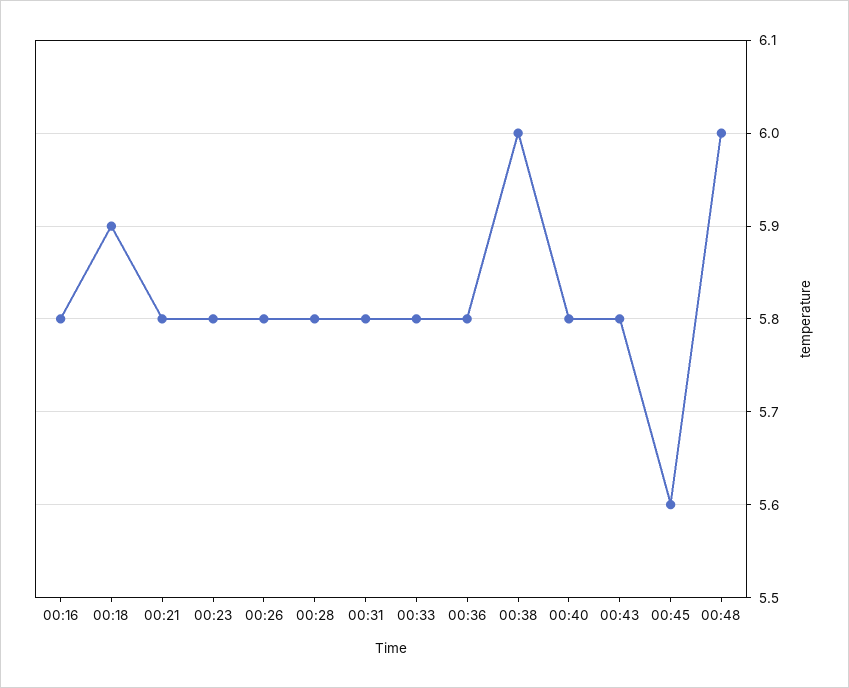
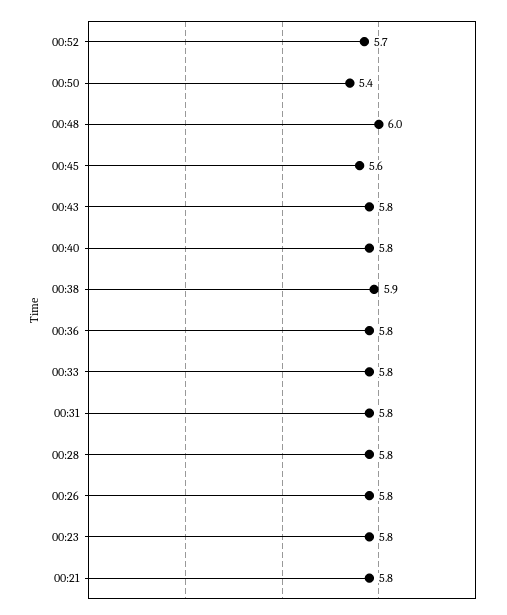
00:16: 5.8 -> none
00:18: 5.9 -> none
00:38: 6 -> 5.9
00:52: none -> 5.7
00:50: none -> 5.4

